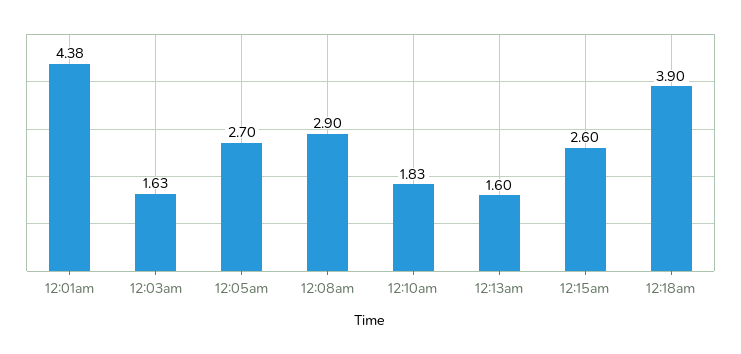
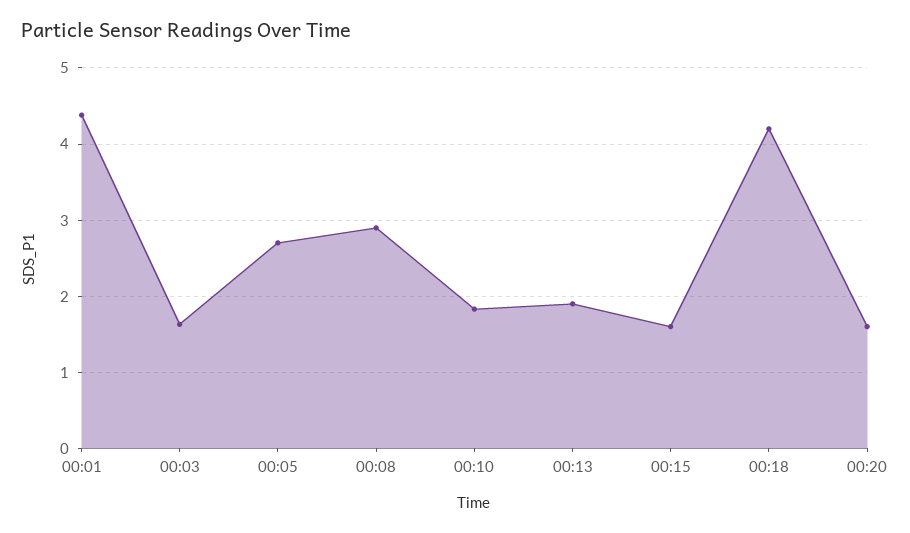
12:13am: 1.6 -> 1.9
12:15am: 2.6 -> 1.6
12:18am: 3.9 -> 4.2
00:20: none -> 1.6

